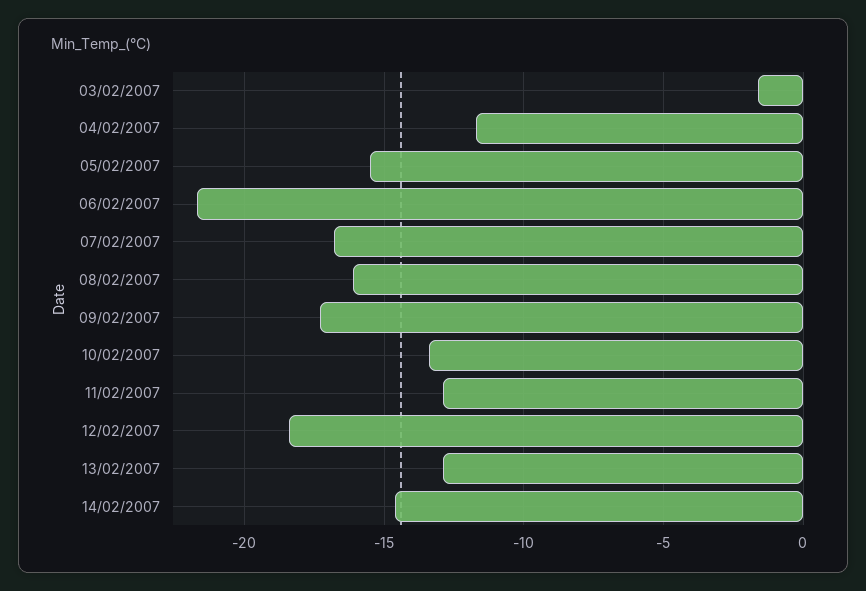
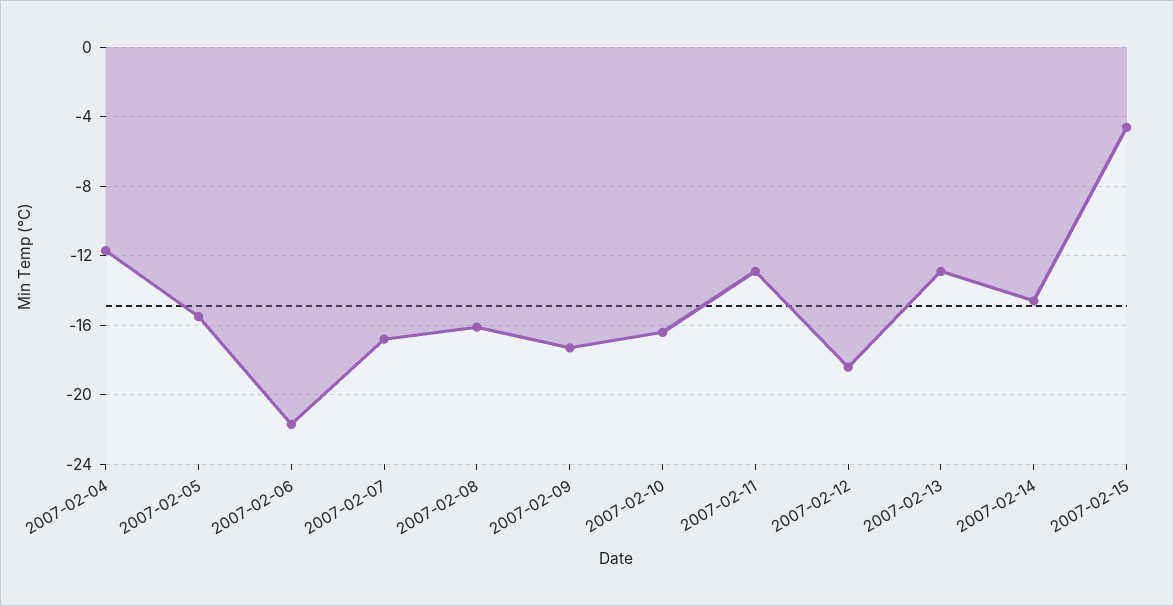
03/02/2007: -1.5 -> none
10/02/2007: -13.5 -> -16.5
2007-02-15: none -> -4.5

